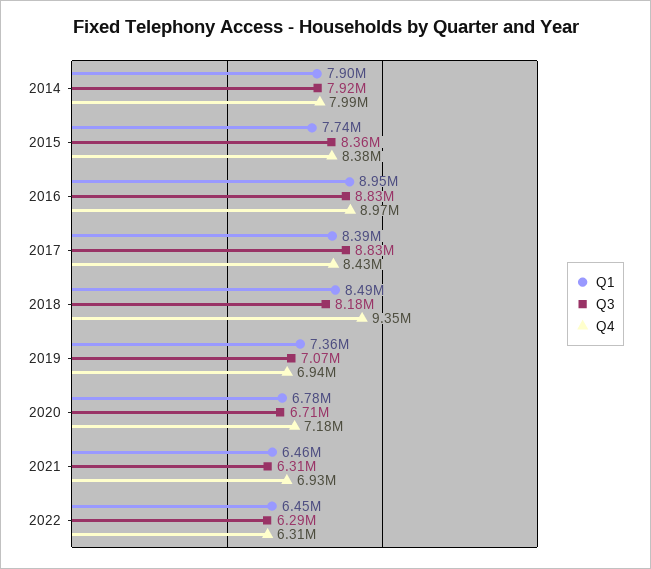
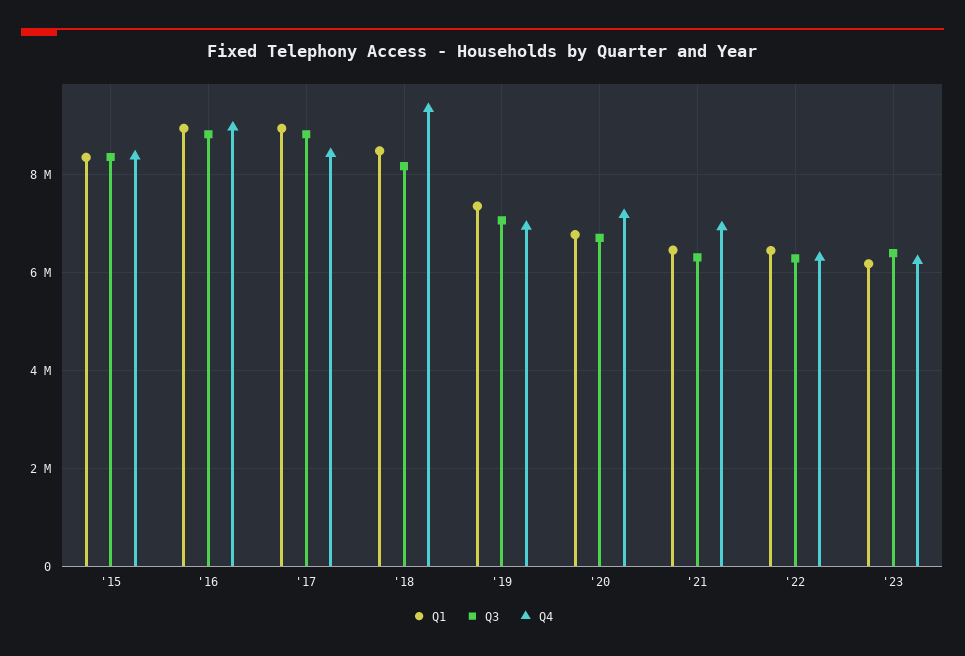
Q1, 2014: 7900000 -> none
Q3, 2014: 7920000 -> none
Q4, 2014: 7990000 -> none
Q1, 2015: 7740000 -> 8400000
Q1, 2017: 8390000 -> 9000000
Q1, '23: none -> 6200000
Q3, '23: none -> 6400000
Q4, '23: none -> 6200000

